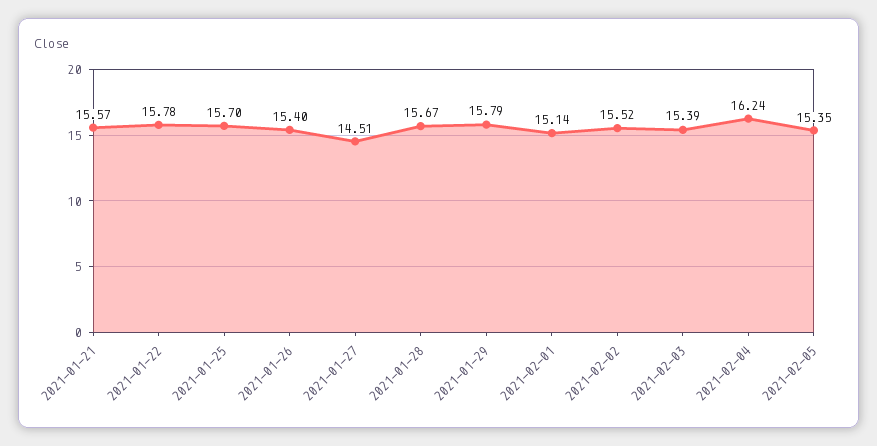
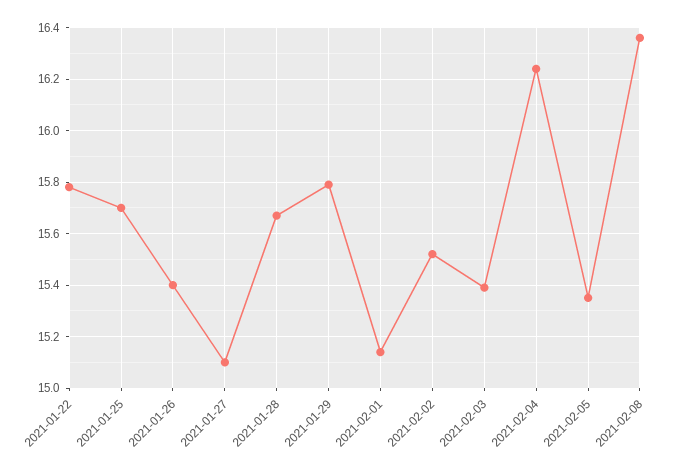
2021-01-21: 15.57 -> none
2021-01-27: 14.51 -> 15.1
2021-02-08: none -> 16.35

